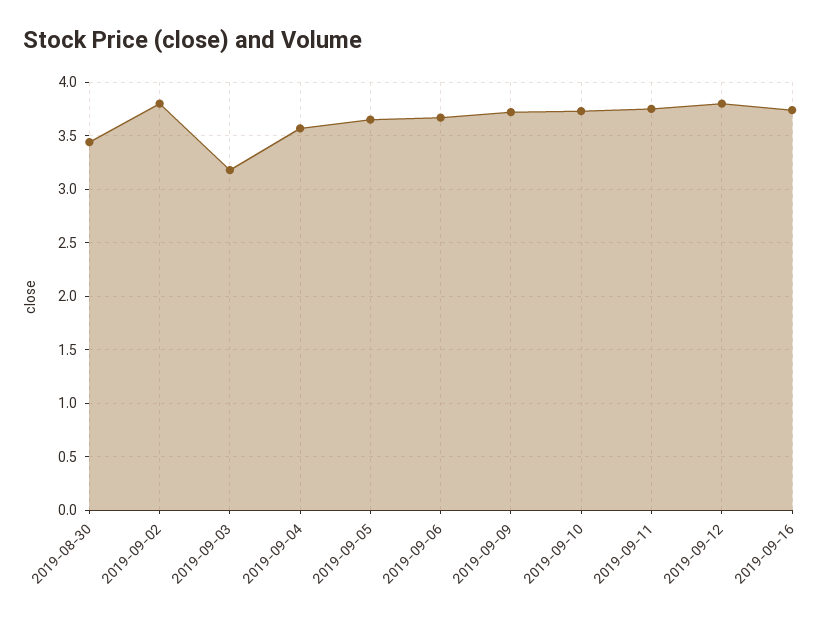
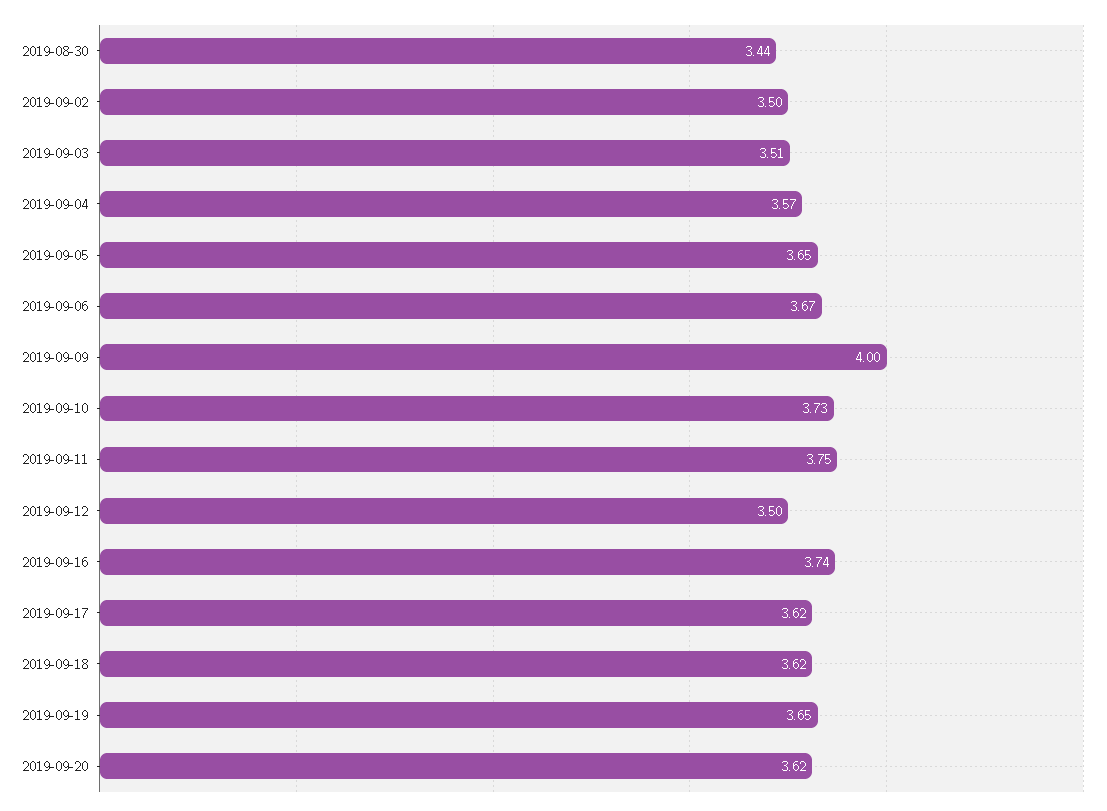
2019-09-02: 3.8 -> 3.5
2019-09-03: 3.2 -> 3.51
2019-09-09: 3.7 -> 4
2019-09-12: 3.8 -> 3.5
2019-09-17: none -> 3.62
2019-09-18: none -> 3.62
2019-09-19: none -> 3.65
2019-09-20: none -> 3.62

